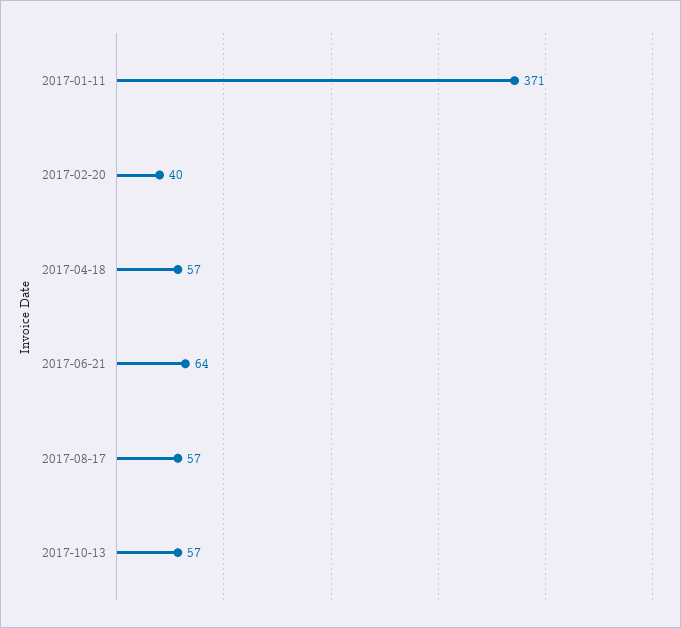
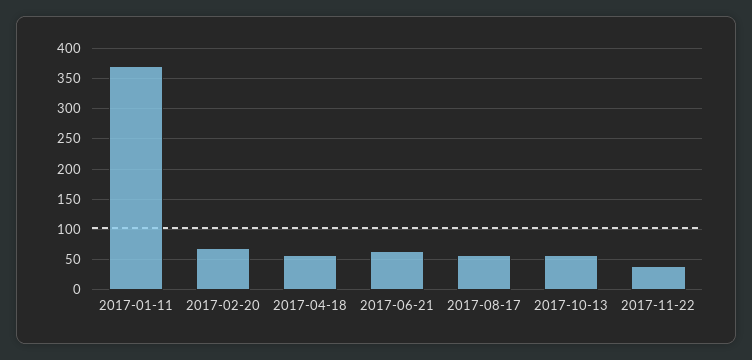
2017-02-20: 40 -> 70
2017-11-22: none -> 40

